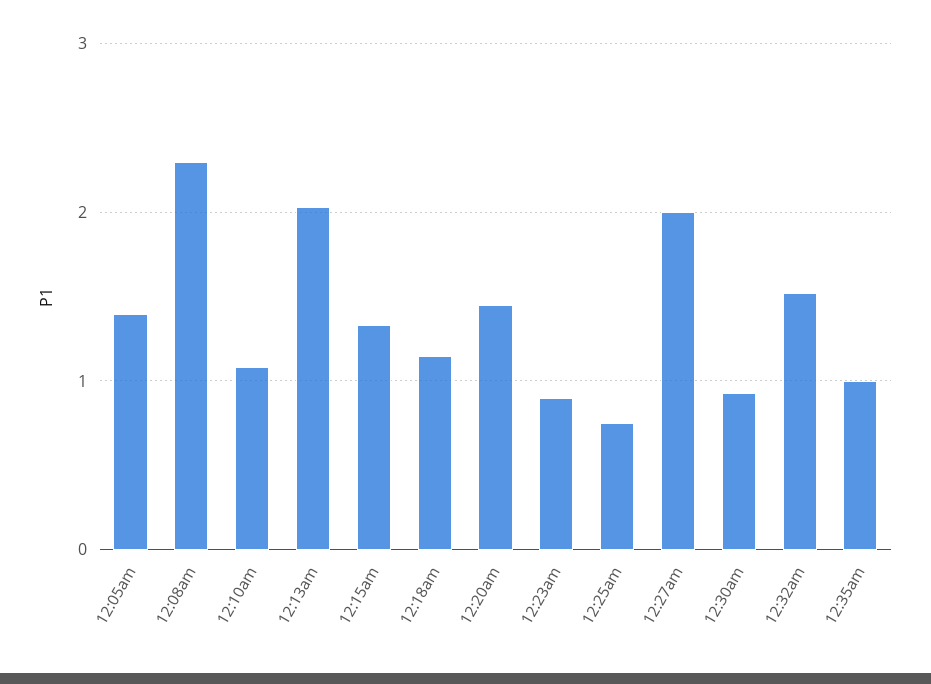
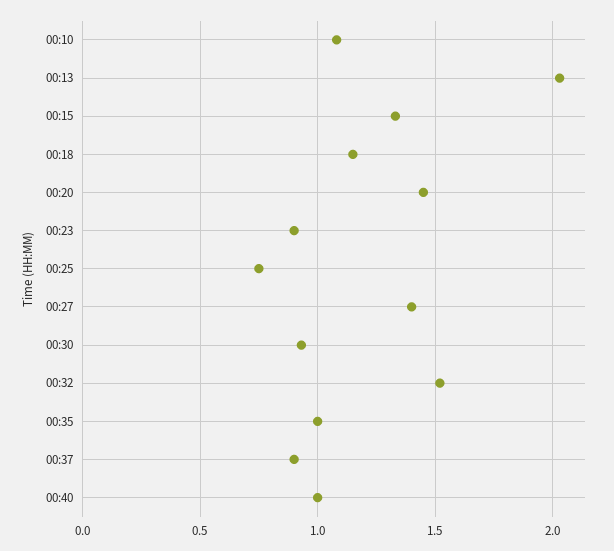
12:05am: 1.4 -> none
12:08am: 2.3 -> none
12:27am: 2 -> 1.4
00:37: none -> 0.9
00:40: none -> 1

